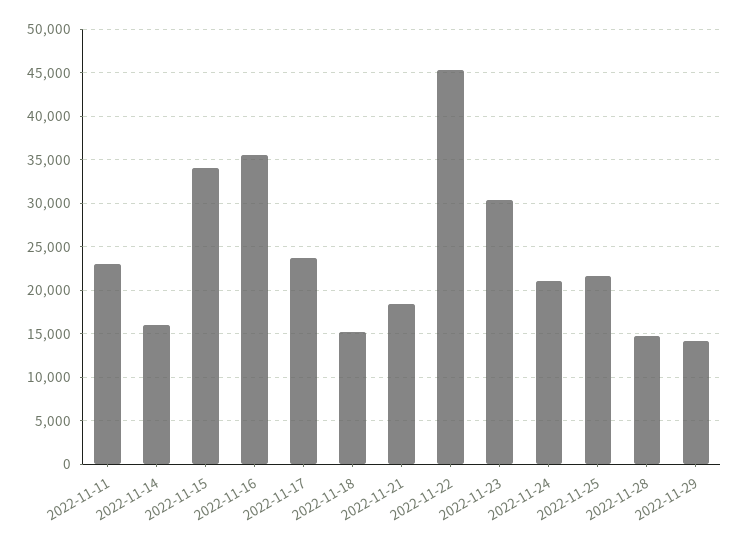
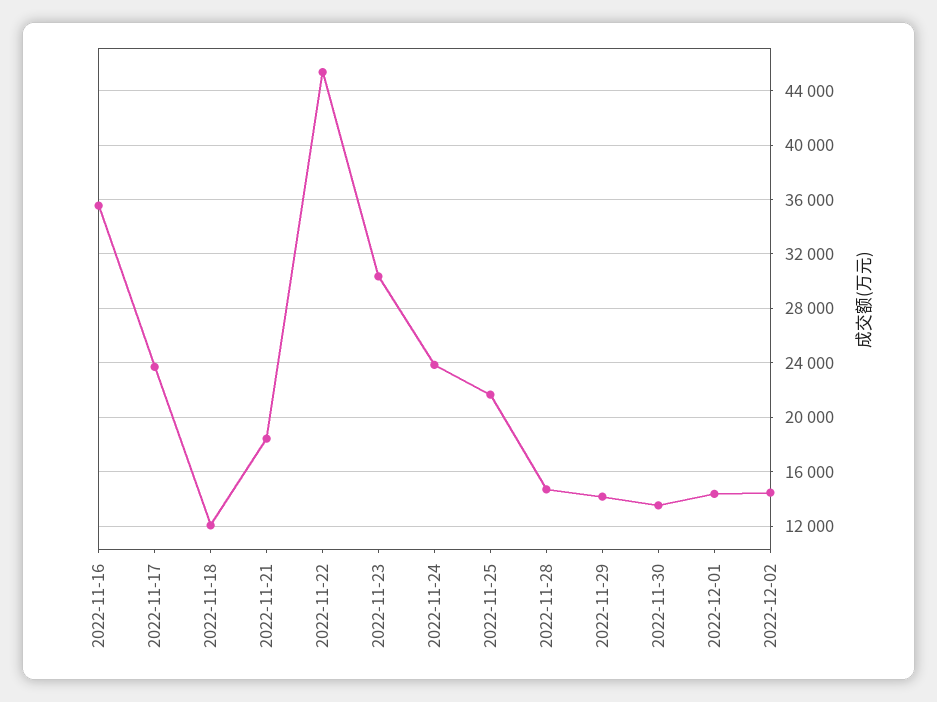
2022-11-11: 23000 -> none
2022-11-14: 16000 -> none
2022-11-15: 34000 -> none
2022-11-18: 15000 -> 12000
2022-11-24: 21000 -> 24000
2022-11-30: none -> 13500
2022-12-01: none -> 14500
2022-12-02: none -> 14500

